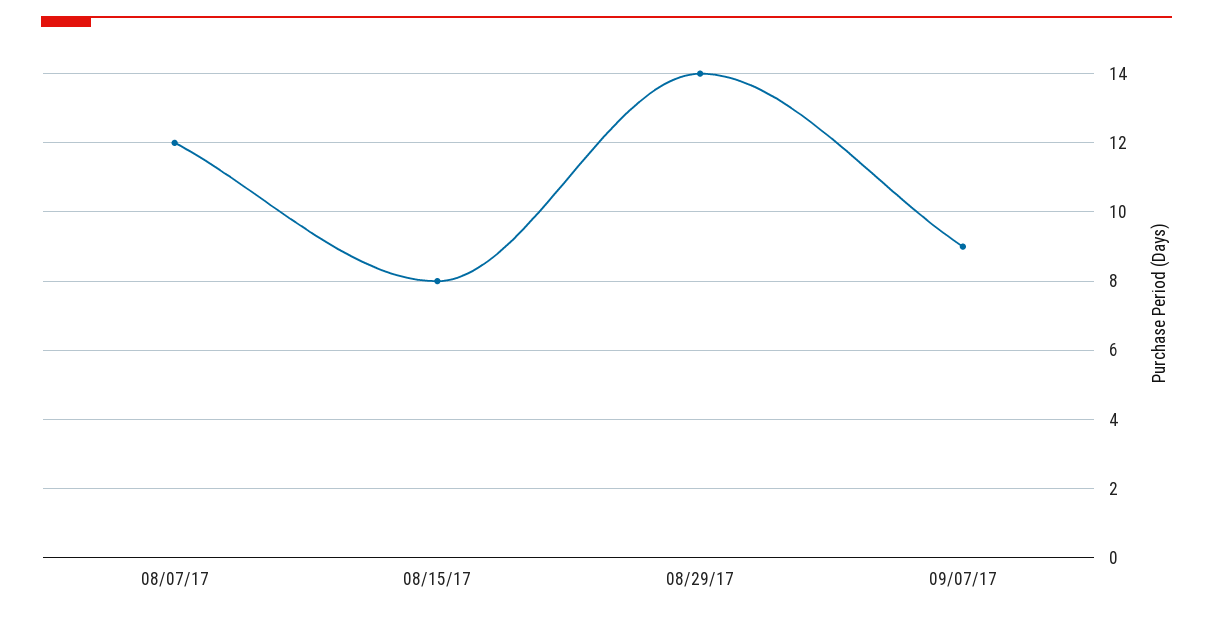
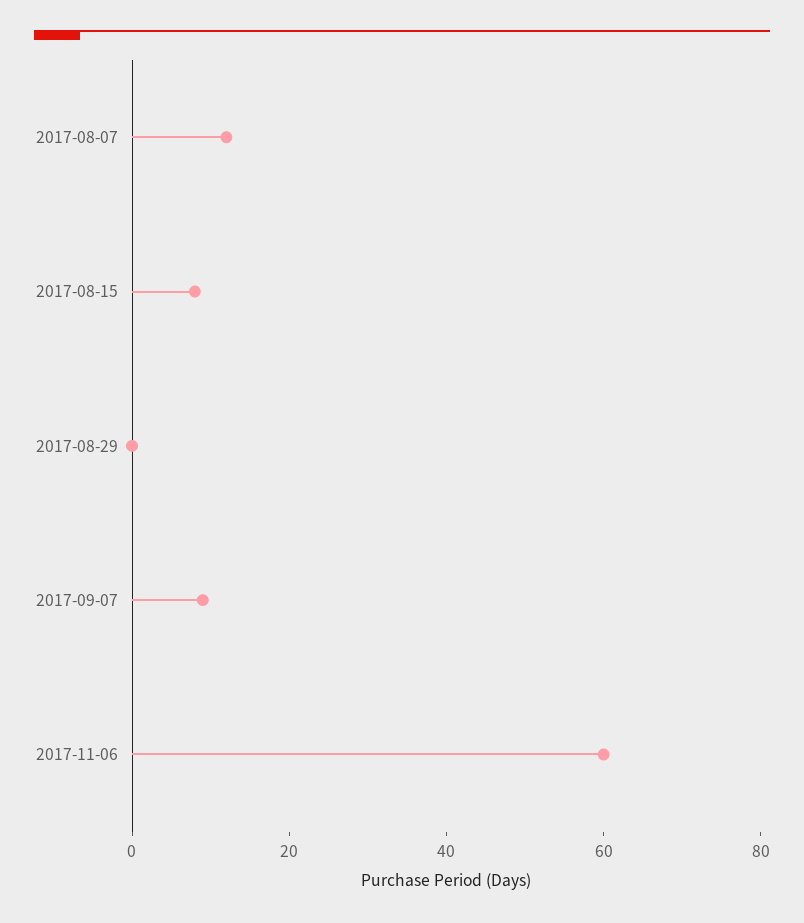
08/29/17: 14 -> 0
2017-11-06: none -> 60

